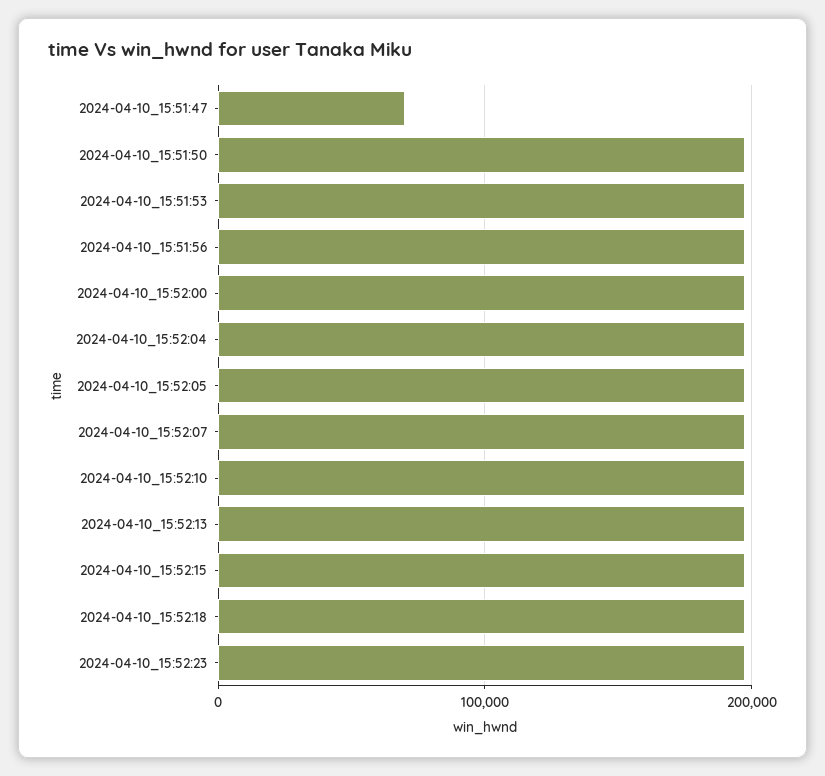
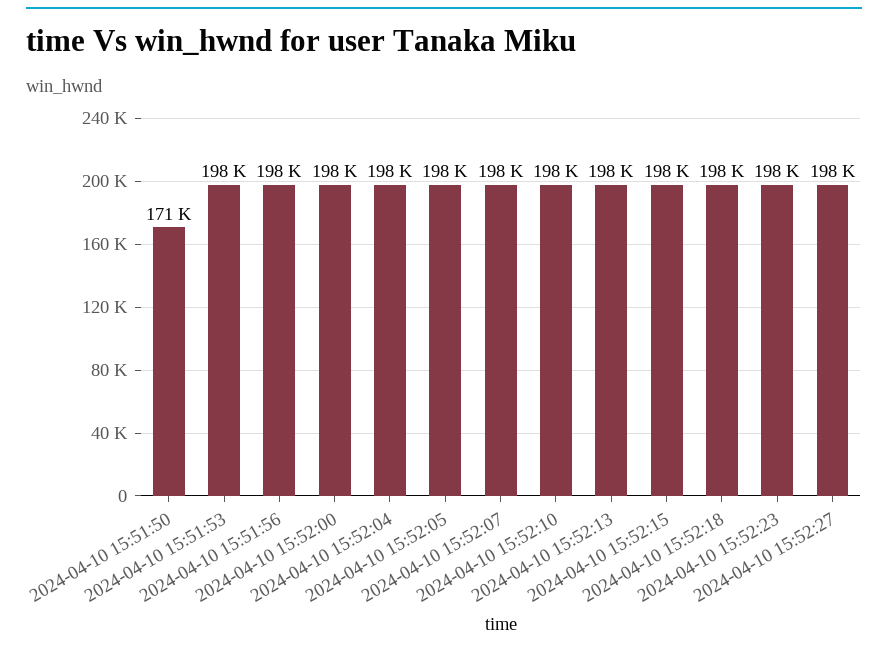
2024-04-10_15:51:47: 70000 -> none
2024-04-10_15:51:50: 200000 -> 171000
2024-04-10 15:52:27: none -> 198000

